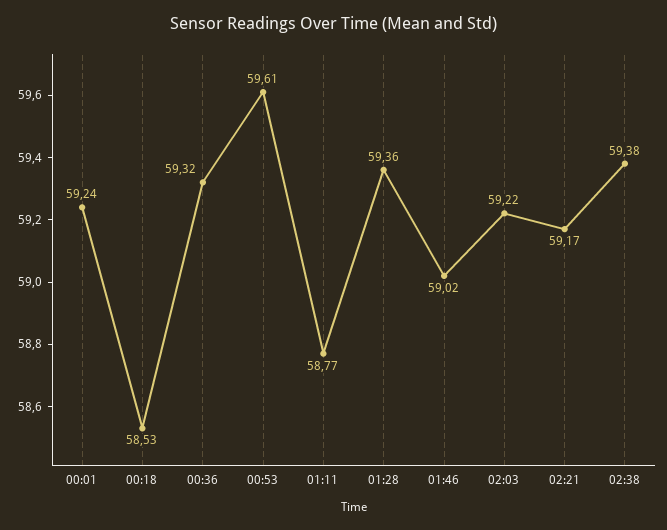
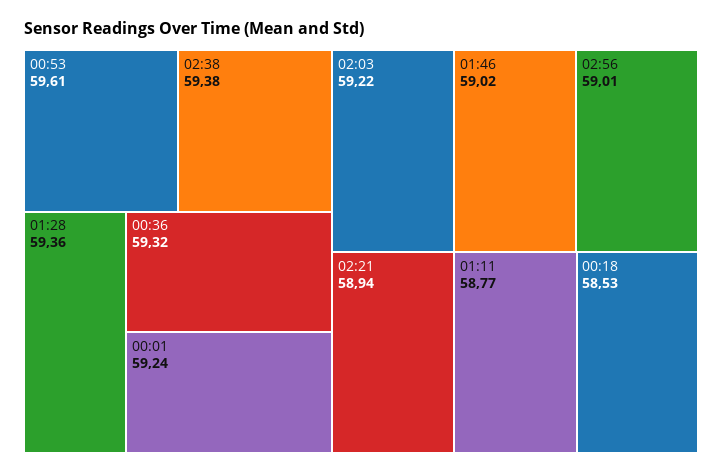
02:21: 59.17 -> 58.94
02:56: none -> 59.01

